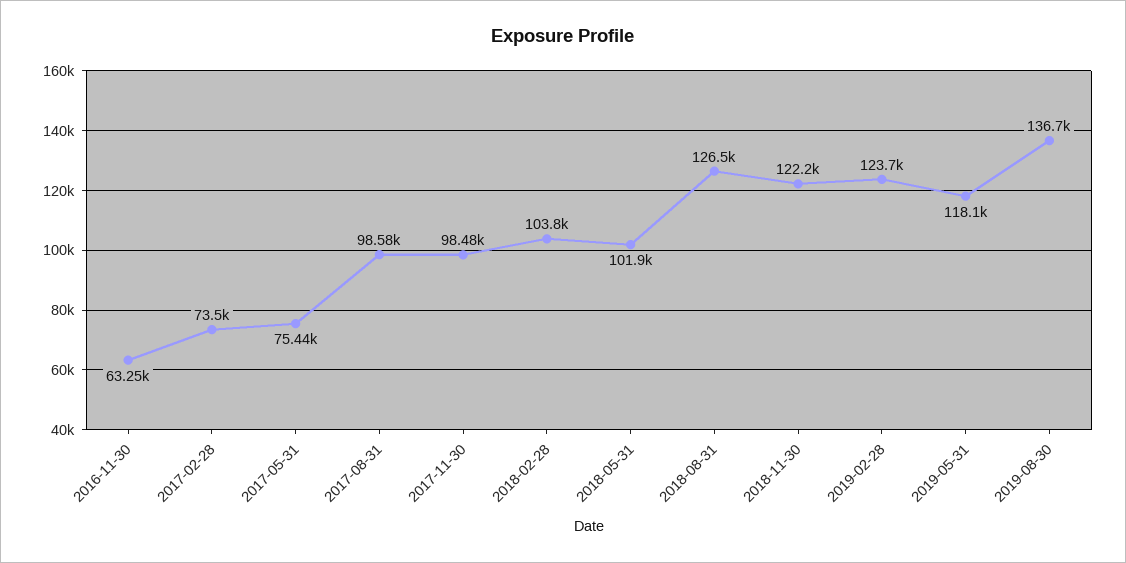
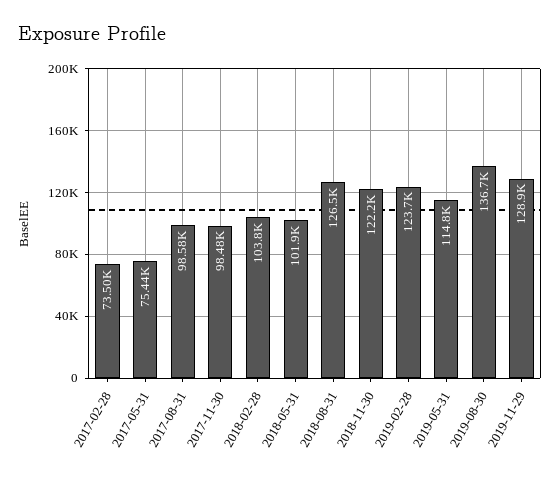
2016-11-30: 63250 -> none
2019-05-31: 118100 -> 114800
2019-11-29: none -> 128900

